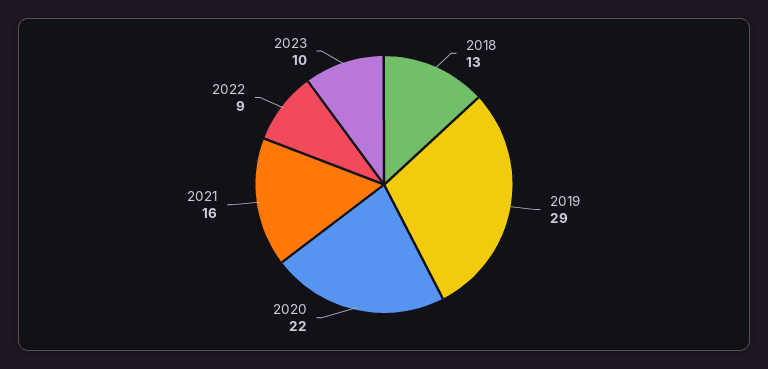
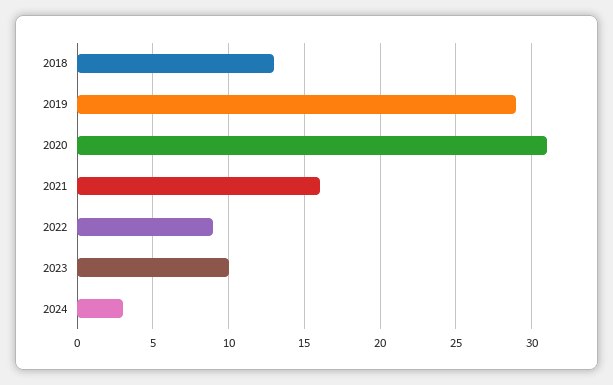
2020: 22 -> 31
2024: none -> 3

